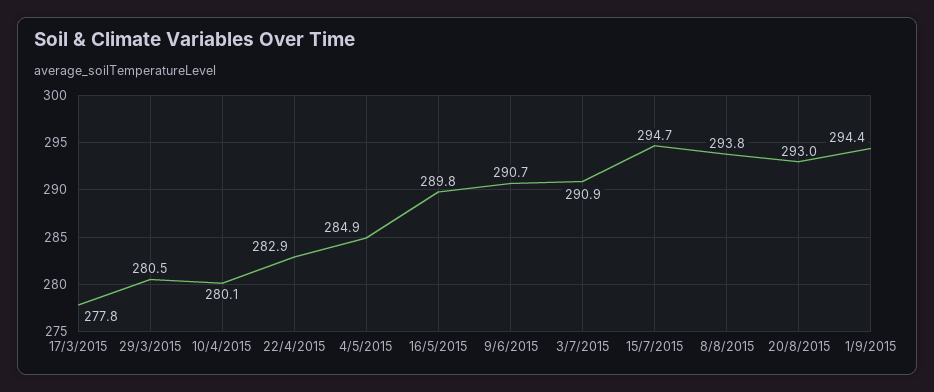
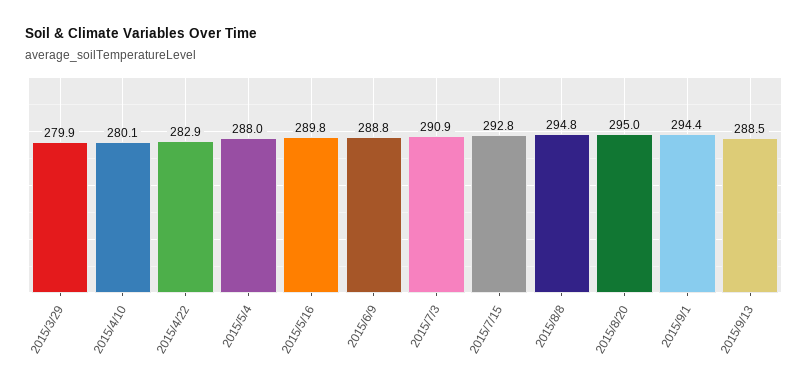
17/3/2015: 277.8 -> none
29/3/2015: 280.5 -> 279.9
4/5/2015: 284.9 -> 288
9/6/2015: 290.7 -> 288.8
15/7/2015: 294.7 -> 292.8
8/8/2015: 293.8 -> 294.8
20/8/2015: 293 -> 295
2015/9/13: none -> 288.5

